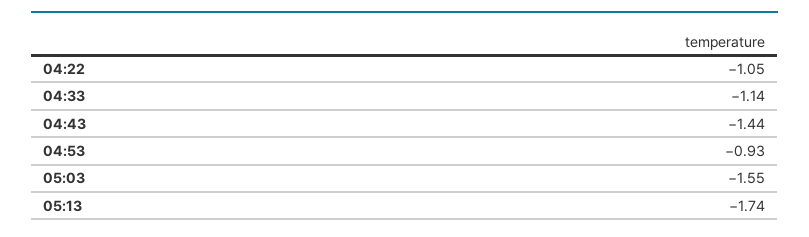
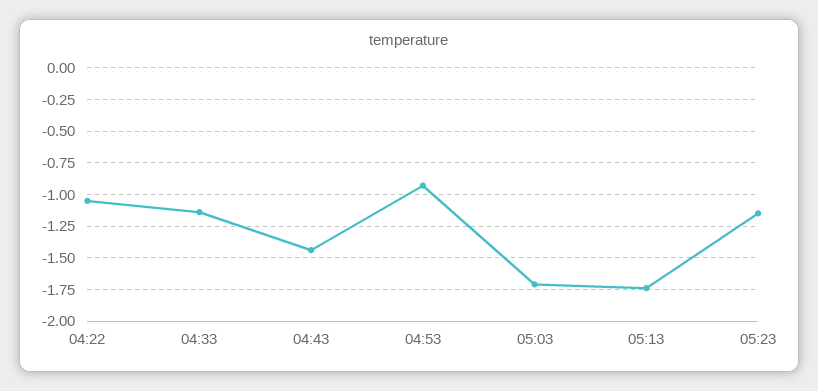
05:03: -1.55 -> -1.7
05:23: none -> -1.15

